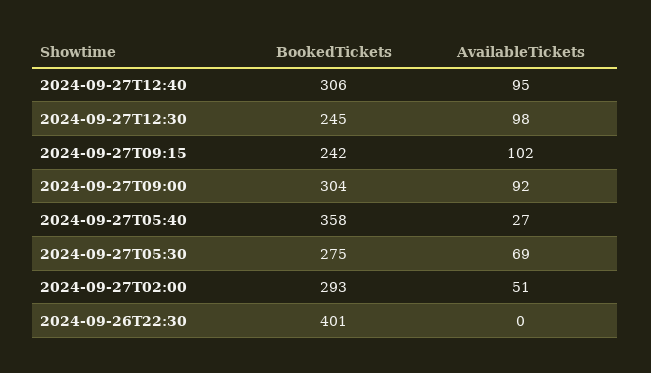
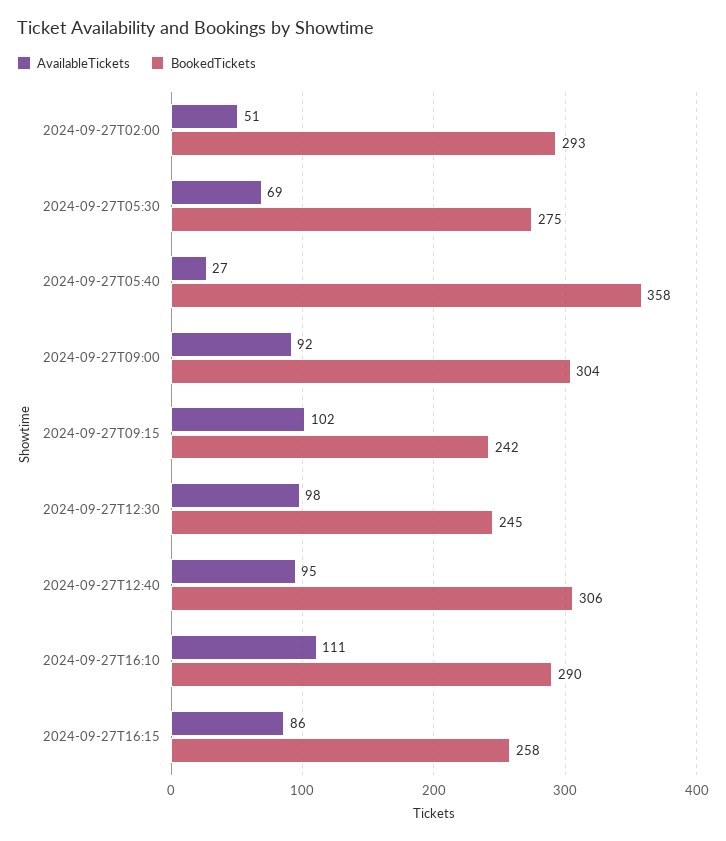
BookedTickets, 2024-09-26T22:30: 401 -> none
AvailableTickets, 2024-09-26T22:30: 0 -> none
AvailableTickets, 2024-09-27T16:10: none -> 111
BookedTickets, 2024-09-27T16:10: none -> 290
AvailableTickets, 2024-09-27T16:15: none -> 86
BookedTickets, 2024-09-27T16:15: none -> 258

